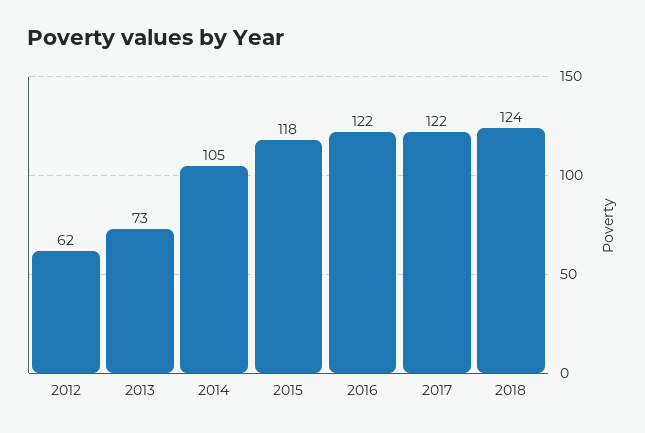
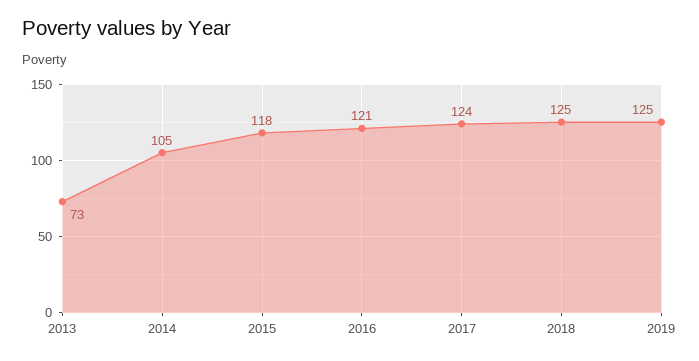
2012: 62 -> none
2016: 122 -> 121
2017: 122 -> 124
2018: 124 -> 125
2019: none -> 125

